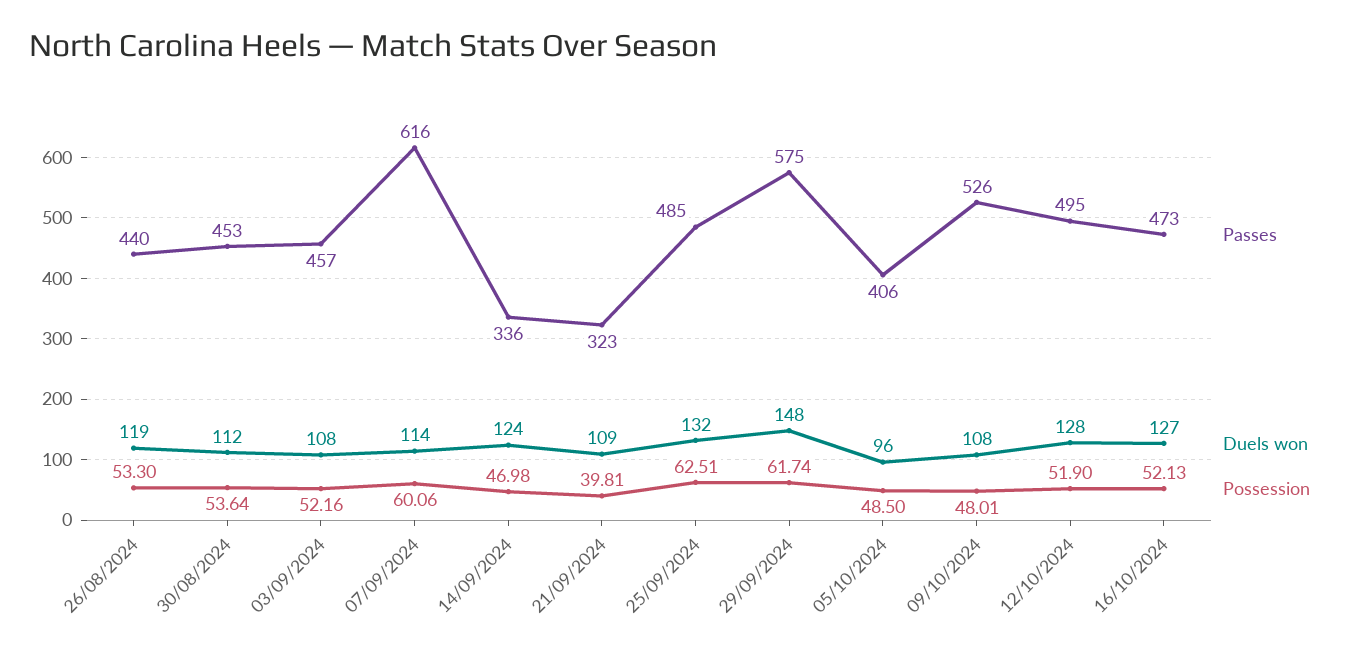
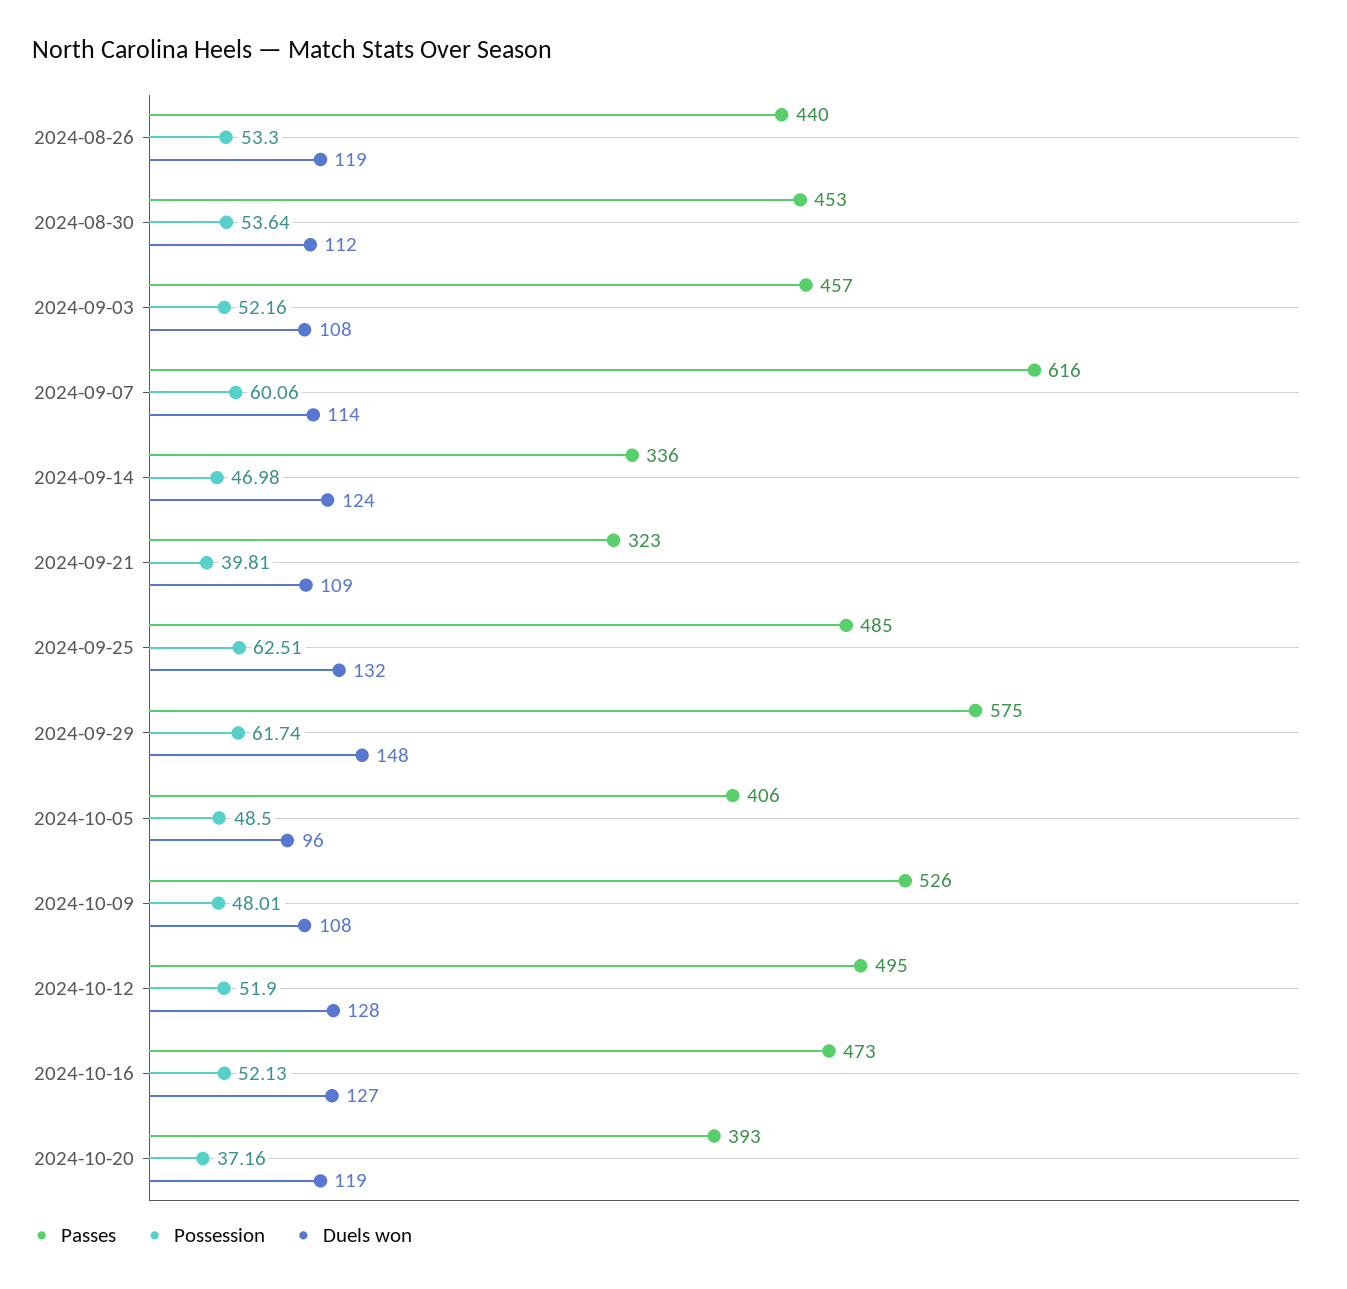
Passes, 2024-10-20: none -> 393
Possession, 2024-10-20: none -> 37.16
Duels won, 2024-10-20: none -> 119

